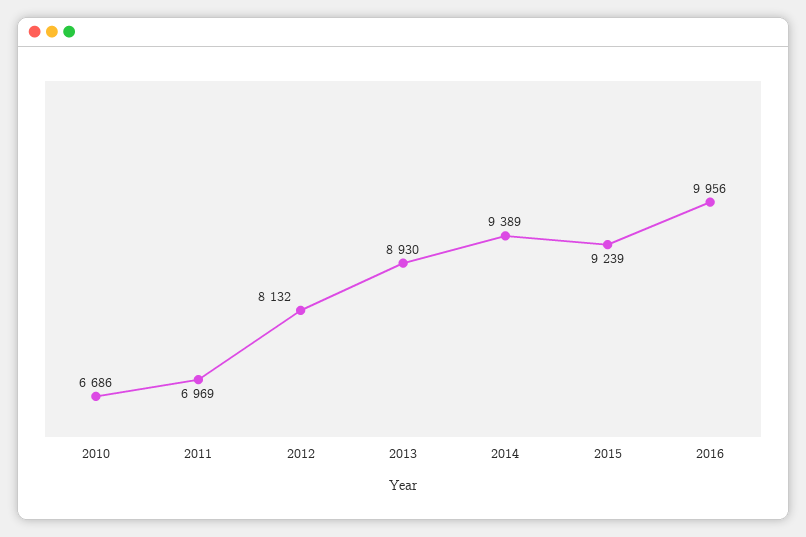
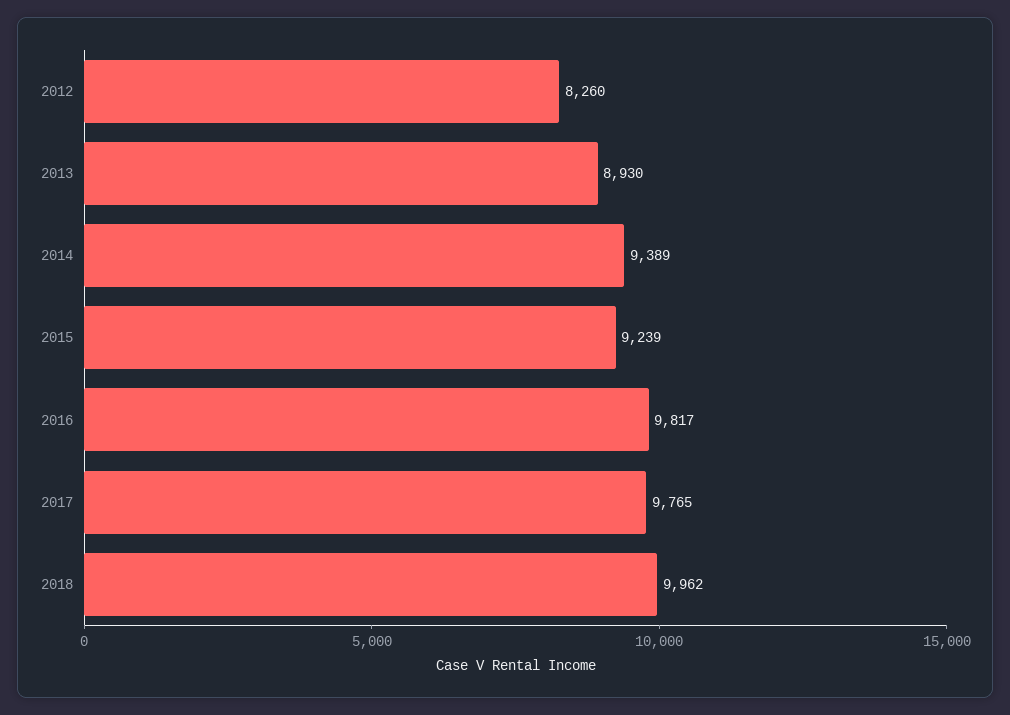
2010: 6686 -> none
2011: 6969 -> none
2012: 8132 -> 8260
2016: 9956 -> 9817
2017: none -> 9765
2018: none -> 9962

